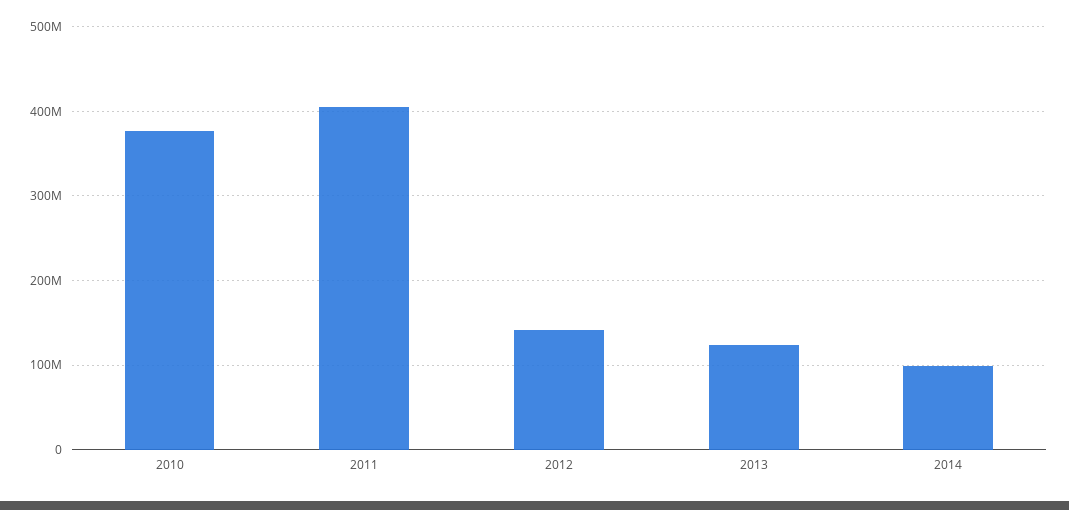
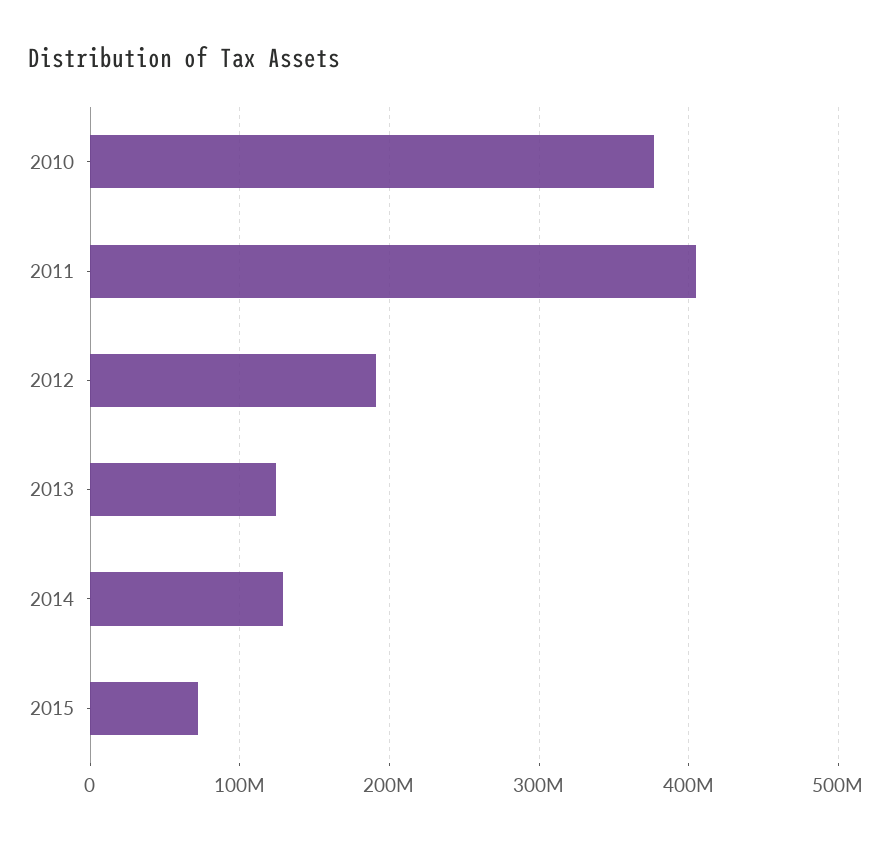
2012: 140000000 -> 190000000
2014: 100000000 -> 130000000
2015: none -> 70000000

